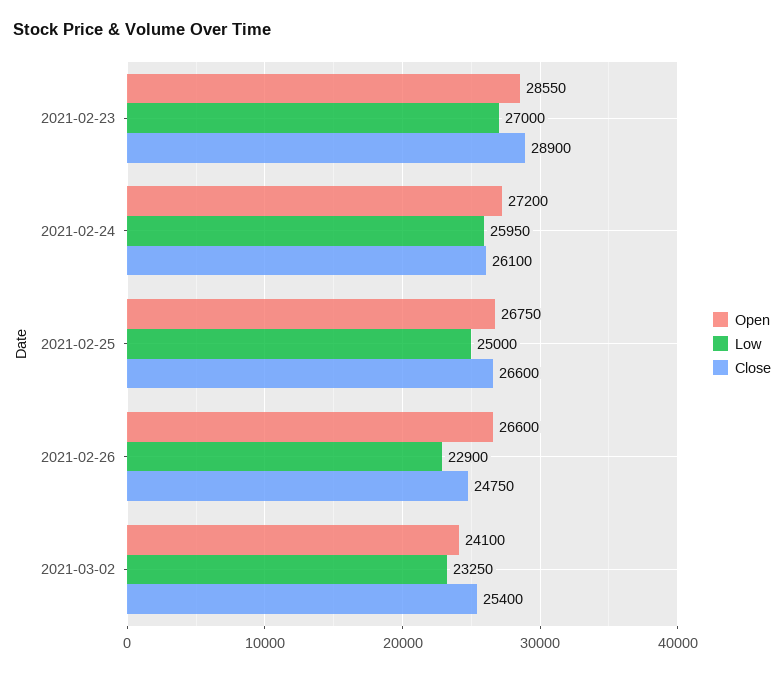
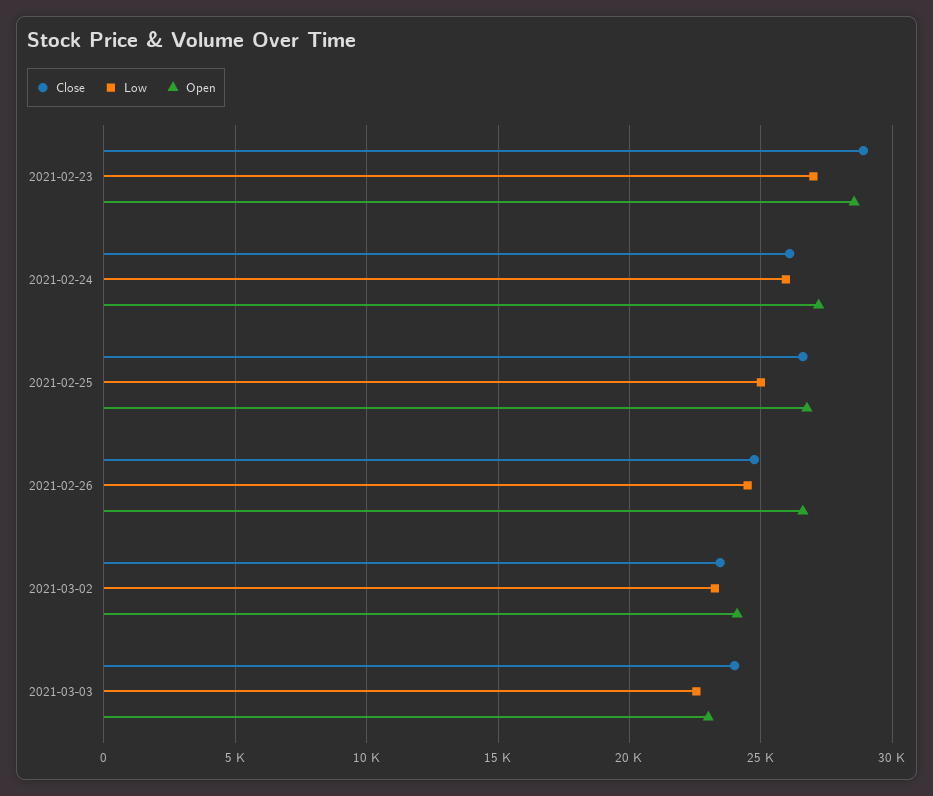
Low, 2021-02-26: 22900 -> 24500
Close, 2021-03-02: 25400 -> 23500
Close, 2021-03-03: none -> 24000
Low, 2021-03-03: none -> 22500
Open, 2021-03-03: none -> 23000

